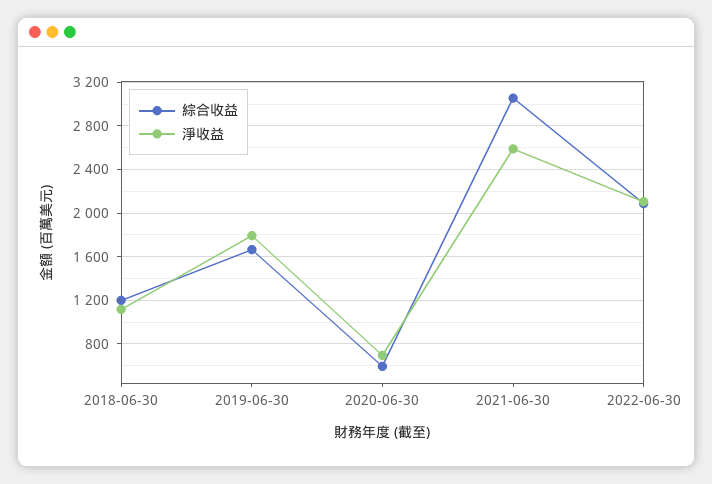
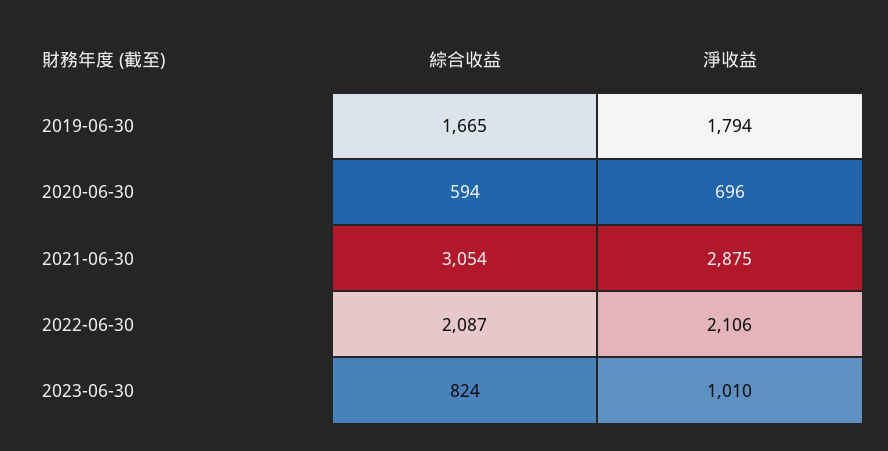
綜合收益, 2018-06-30: 1200 -> none
淨收益, 2018-06-30: 1100 -> none
淨收益, 2021-06-30: 2600 -> 2875
綜合收益, 2023-06-30: none -> 824
淨收益, 2023-06-30: none -> 1010

